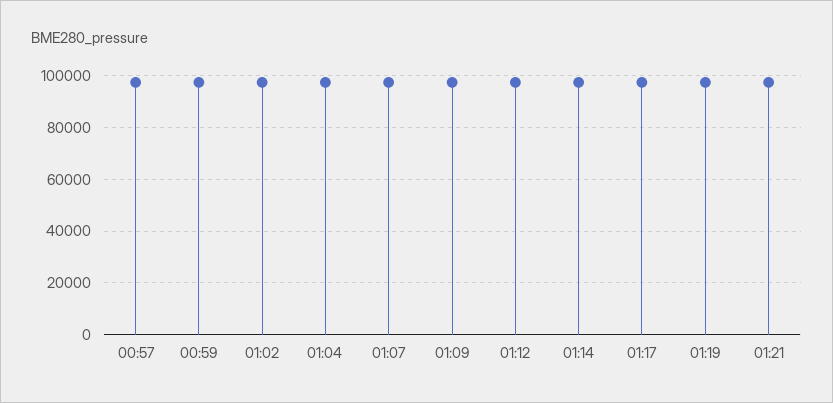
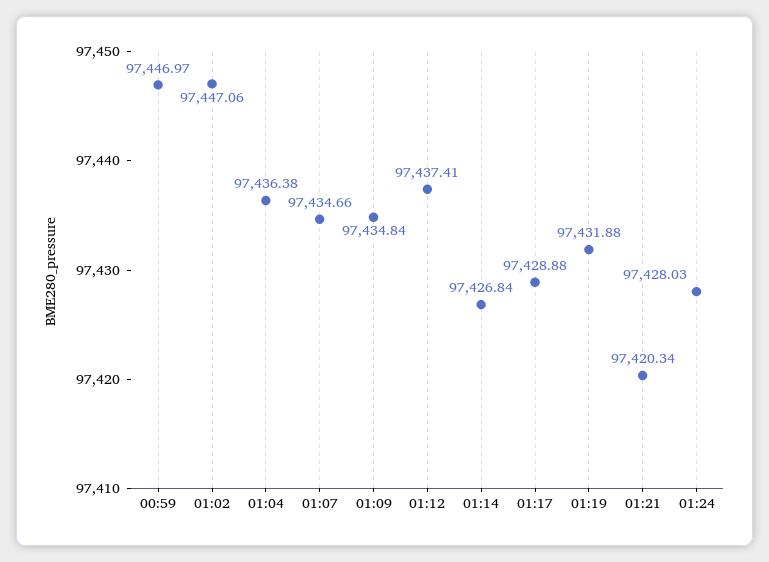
00:57: 97500 -> none
01:24: none -> 97428.03

